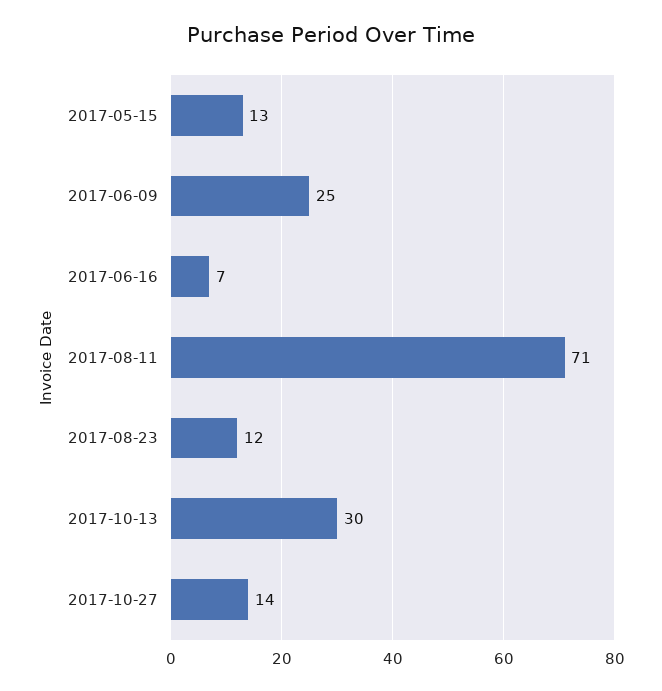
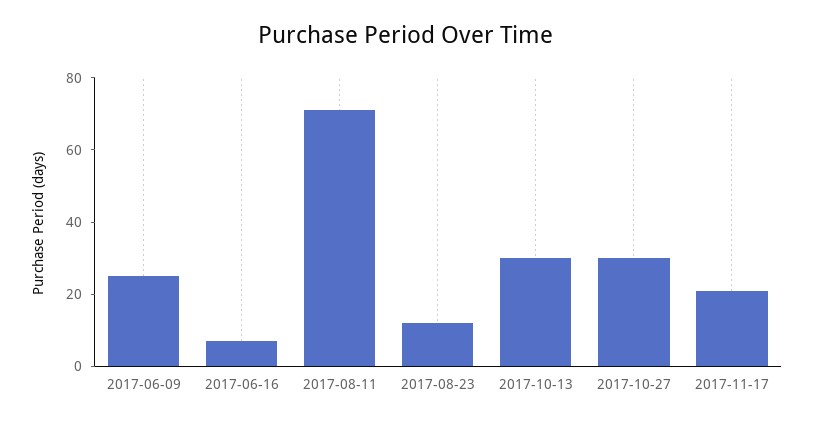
2017-05-15: 13 -> none
2017-10-27: 14 -> 30
2017-11-17: none -> 20

